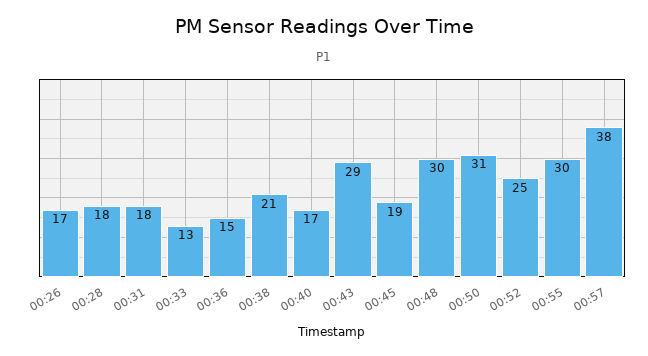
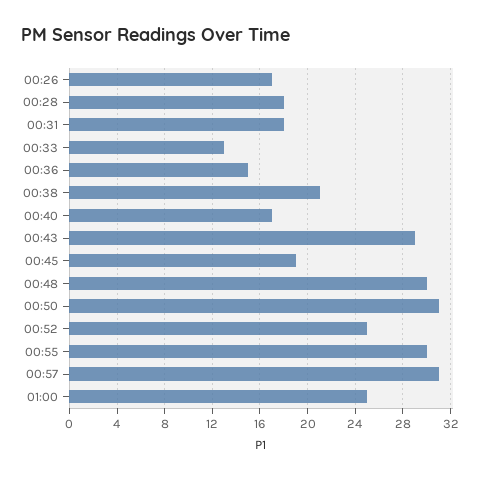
00:57: 38 -> 31
01:00: none -> 25

